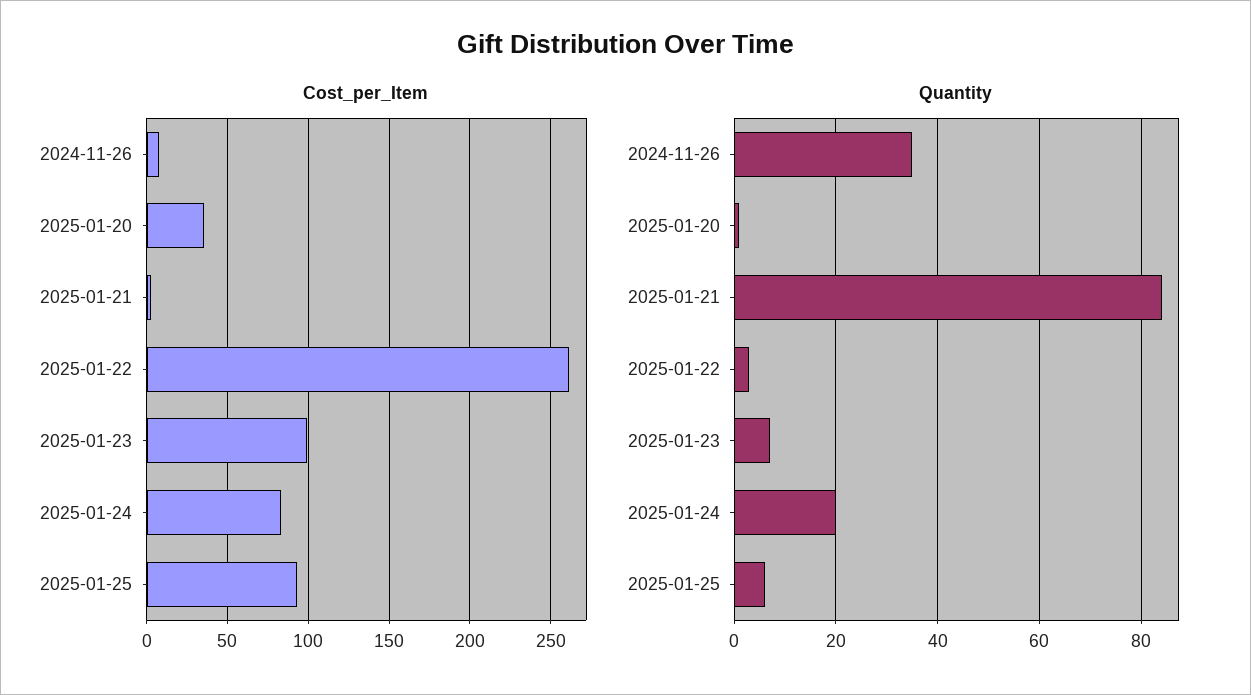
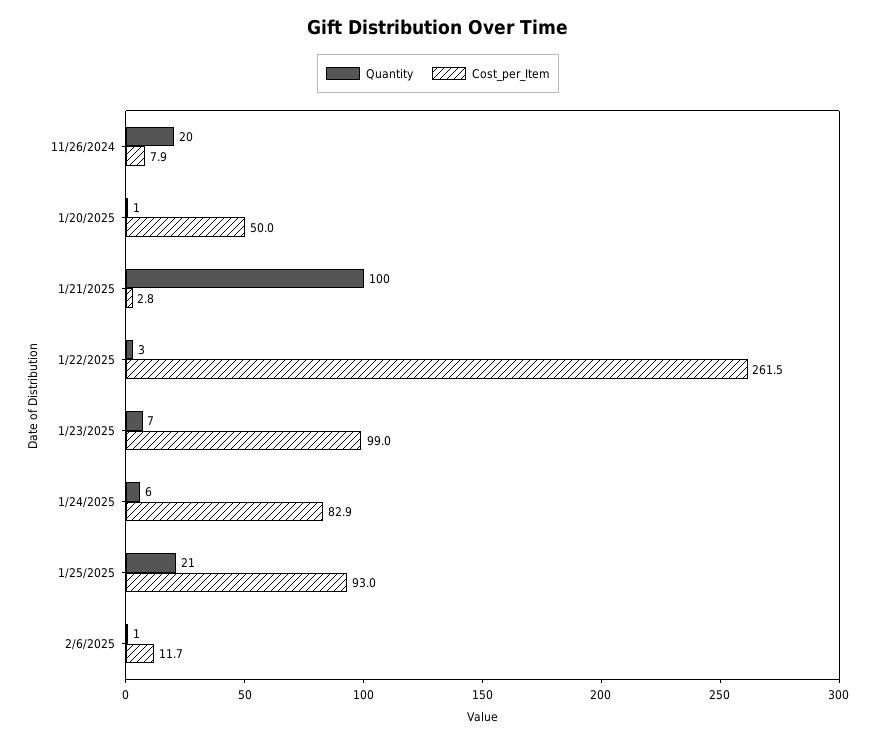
Cost_per_Item, 2025-01-20: 35 -> 50
Quantity, 2024-11-26: 35 -> 20
Quantity, 2025-01-21: 85 -> 100
Quantity, 2025-01-24: 20 -> 6
Quantity, 2025-01-25: 5 -> 21
Quantity, 2/6/2025: none -> 1
Cost_per_Item, 2/6/2025: none -> 11.7

